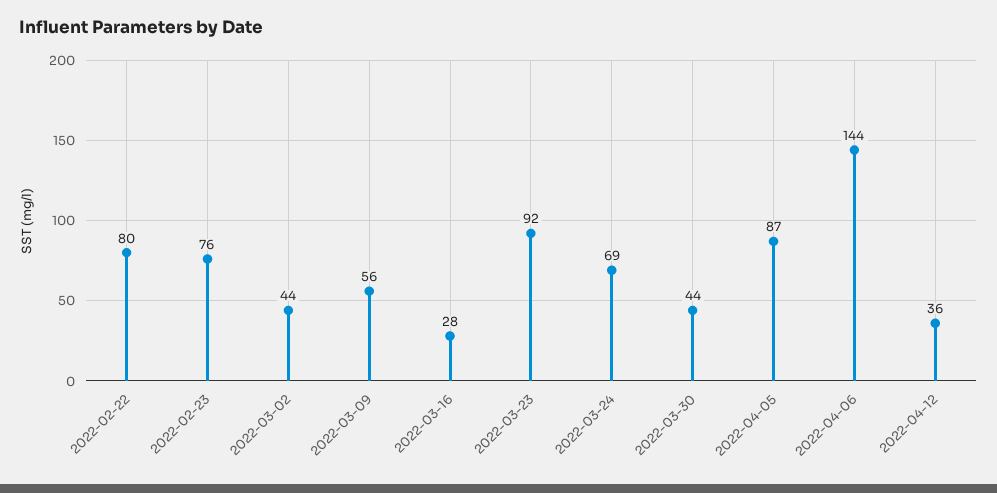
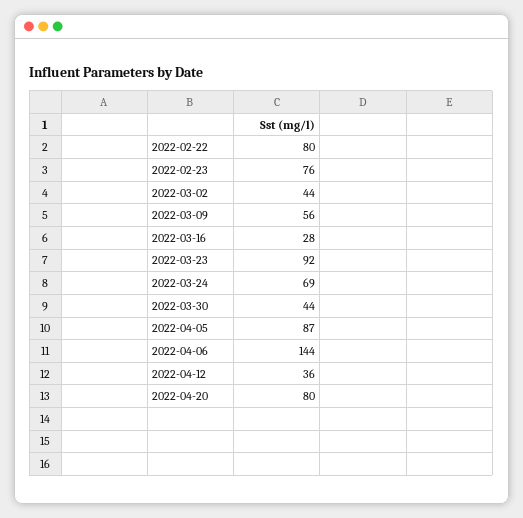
2022-04-20: none -> 80

